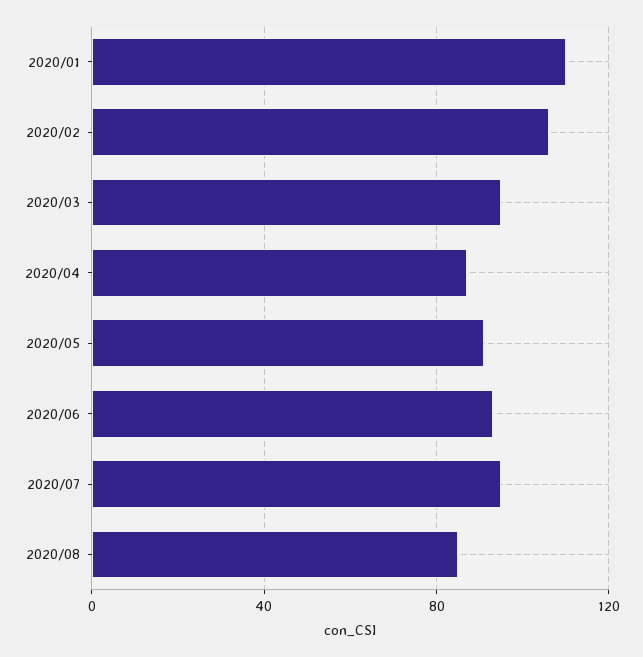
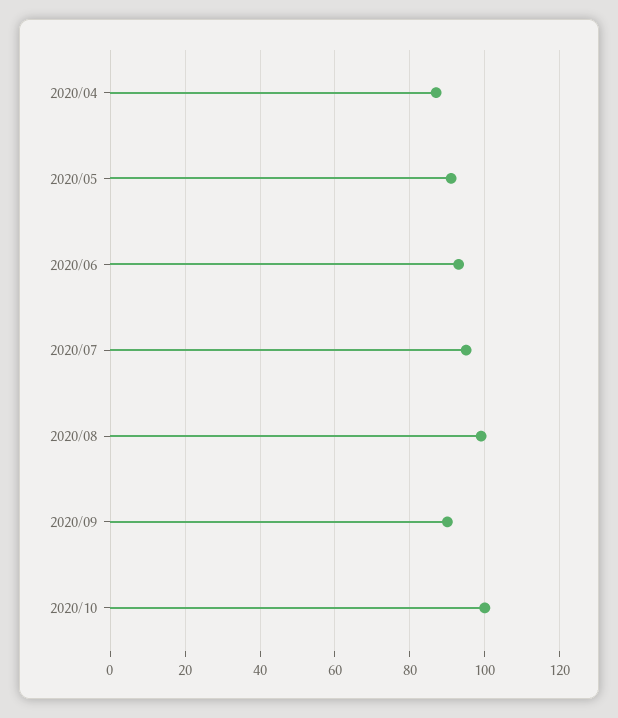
2020/01: 110 -> none
2020/02: 105 -> none
2020/03: 95 -> none
2020/08: 85 -> 100
2020/09: none -> 90
2020/10: none -> 100

